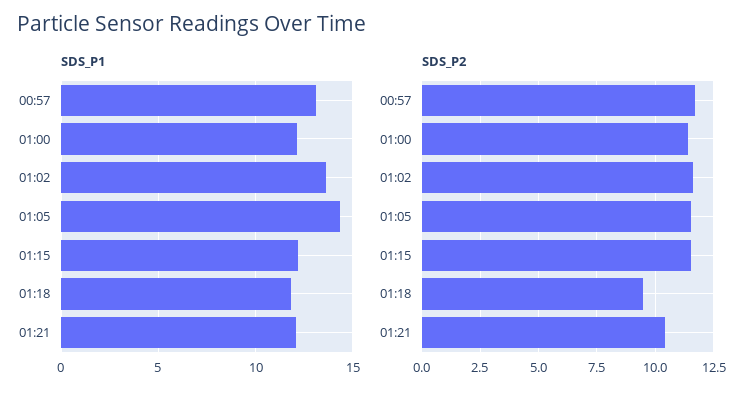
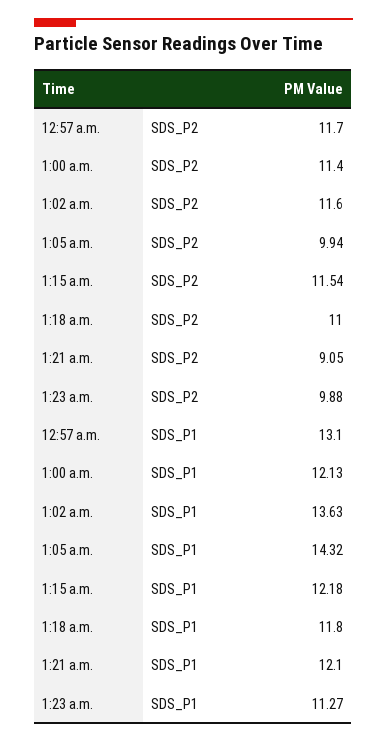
SDS_P2, 01:05: 11.5 -> 9.94
SDS_P2, 01:18: 9.5 -> 11
SDS_P2, 01:21: 10.5 -> 9.05
SDS_P2, 1:23 a.m.: none -> 9.88
SDS_P1, 1:23 a.m.: none -> 11.27

